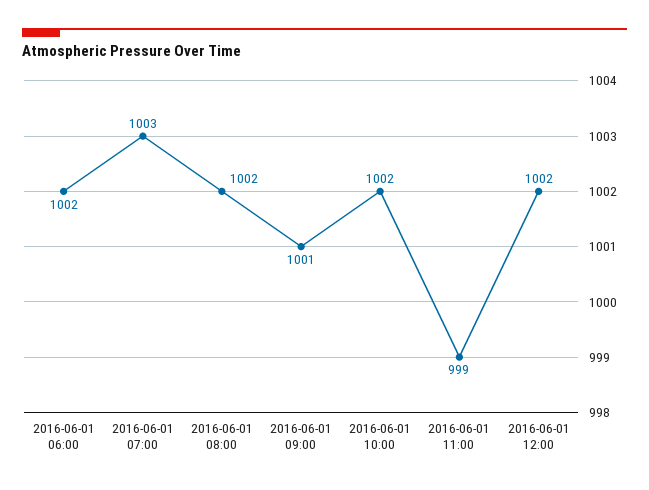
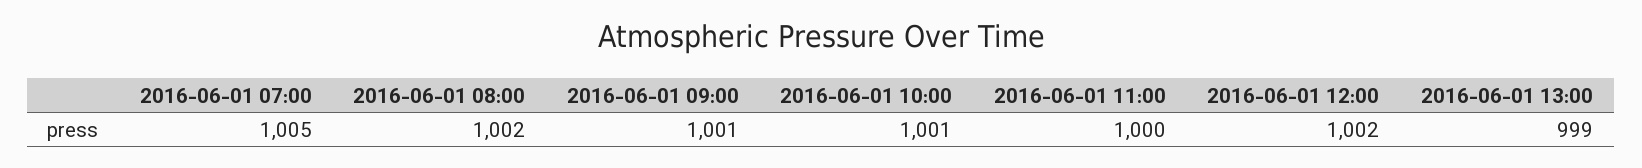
2016-06-01 06:00: 1002 -> none
2016-06-01 07:00: 1003 -> 1005
2016-06-01 10:00: 1002 -> 1001
2016-06-01 11:00: 999 -> 1000
2016-06-01 13:00: none -> 999

